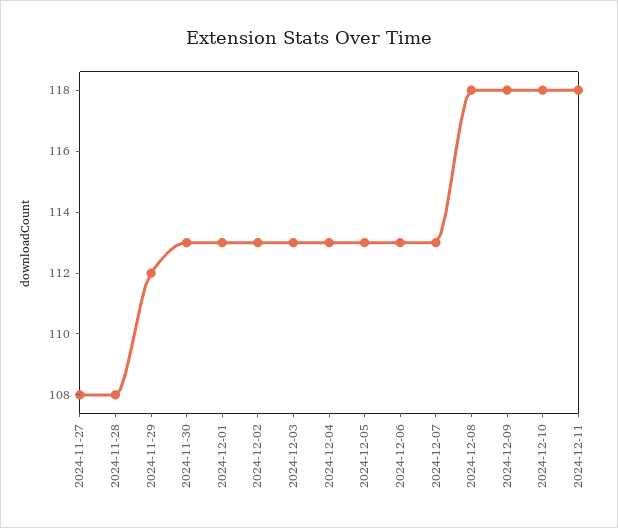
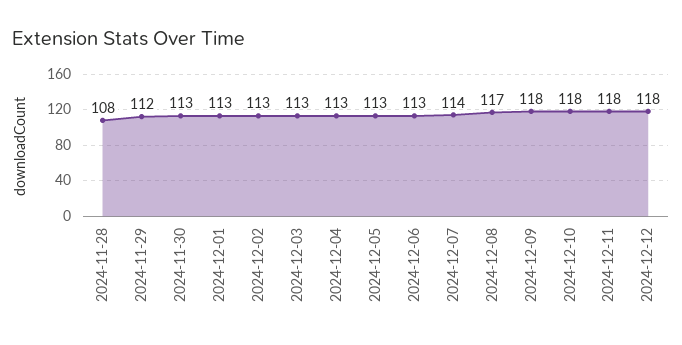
2024-11-27: 108 -> none
2024-12-07: 113 -> 114
2024-12-08: 118 -> 117
2024-12-12: none -> 118

